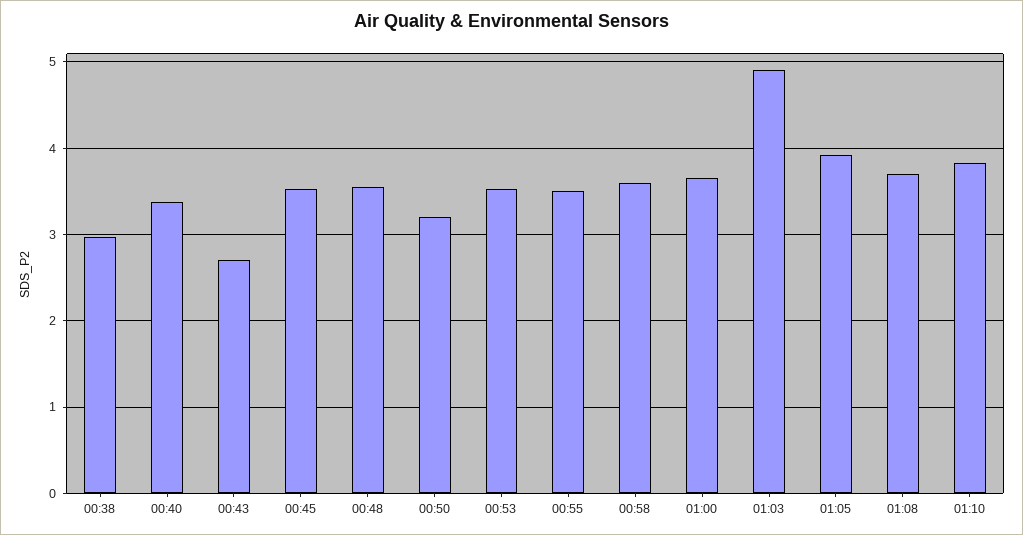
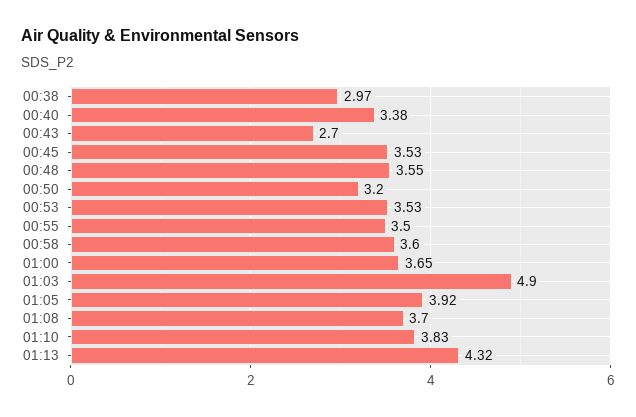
01:13: none -> 4.32

